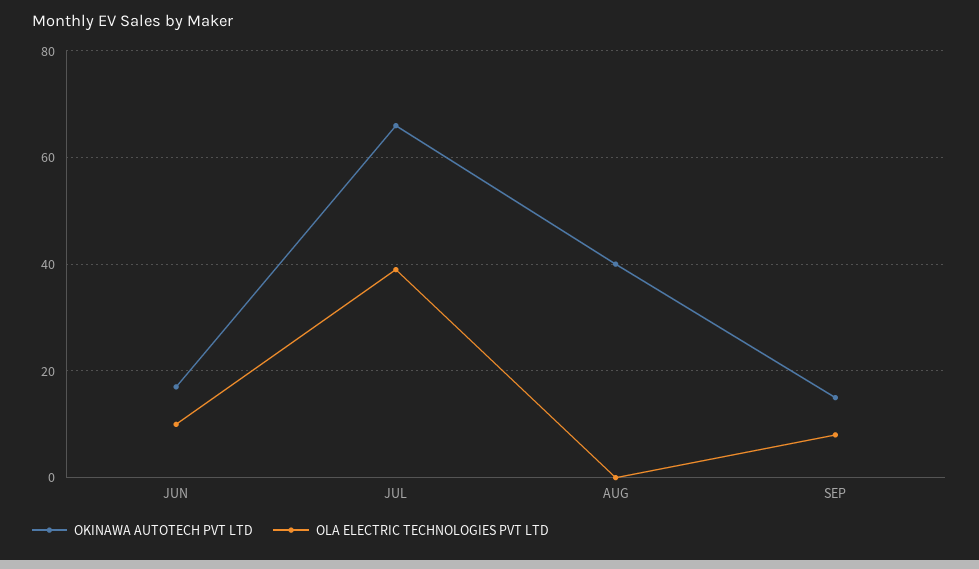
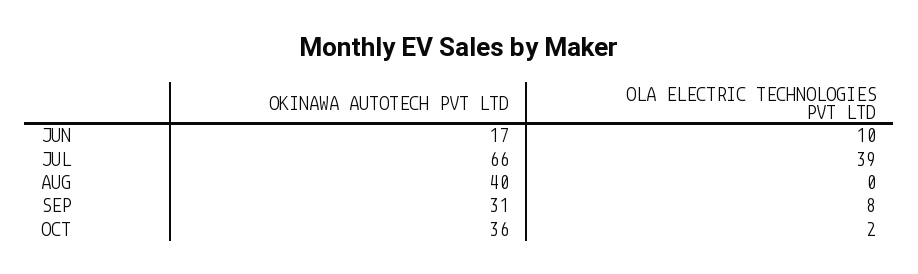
OKINAWA AUTOTECH PVT LTD, SEP: 15 -> 31
OKINAWA AUTOTECH PVT LTD, OCT: none -> 36
OLA ELECTRIC TECHNOLOGIES PVT LTD, OCT: none -> 2

